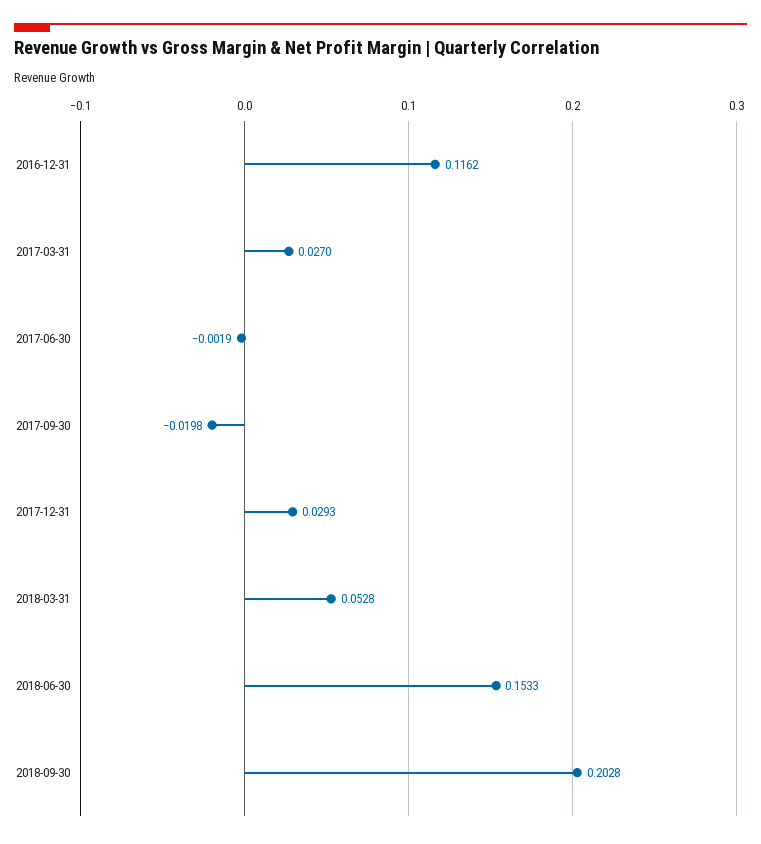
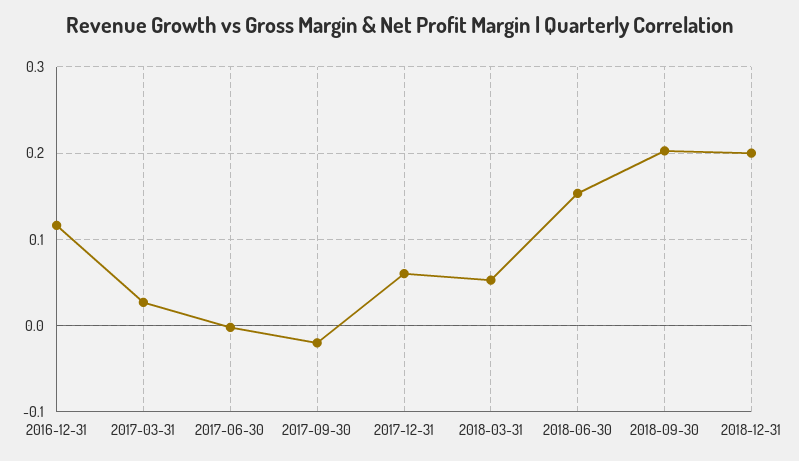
2017-12-31: 0.0293 -> 0.06
2018-12-31: none -> 0.2

